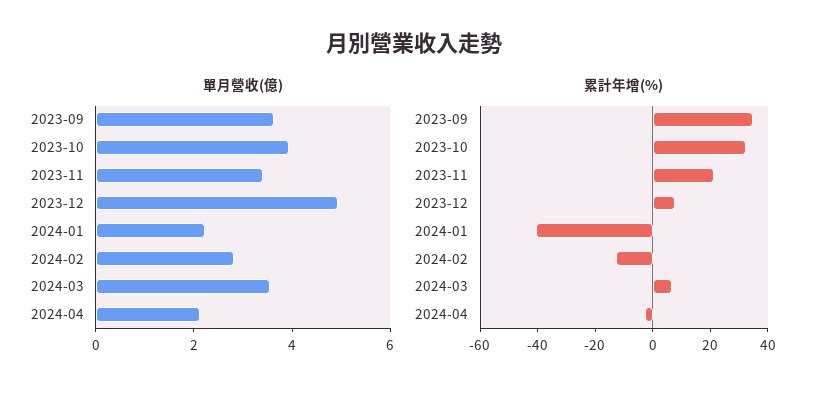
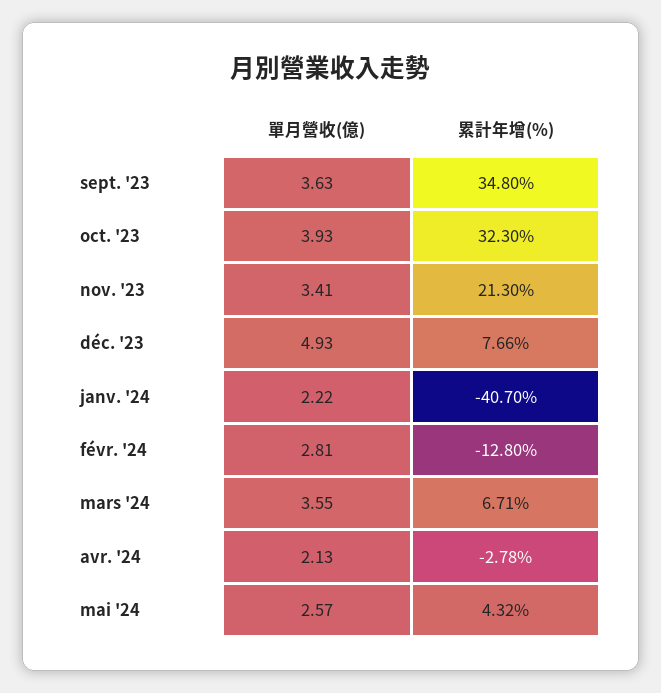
單月營收(億), mai '24: none -> 2.57
累計年增(%), mai '24: none -> 4.32

